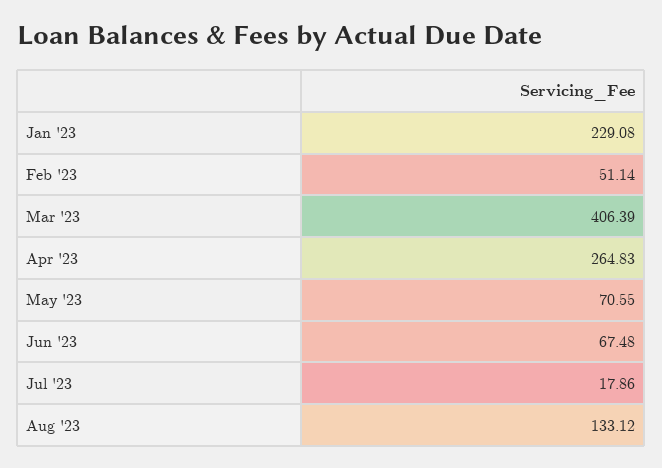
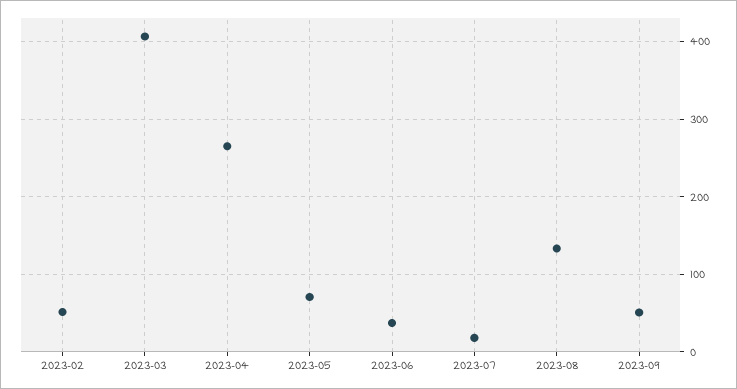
Jan '23: 229.08 -> none
Jun '23: 67.48 -> 40
2023-09: none -> 50

